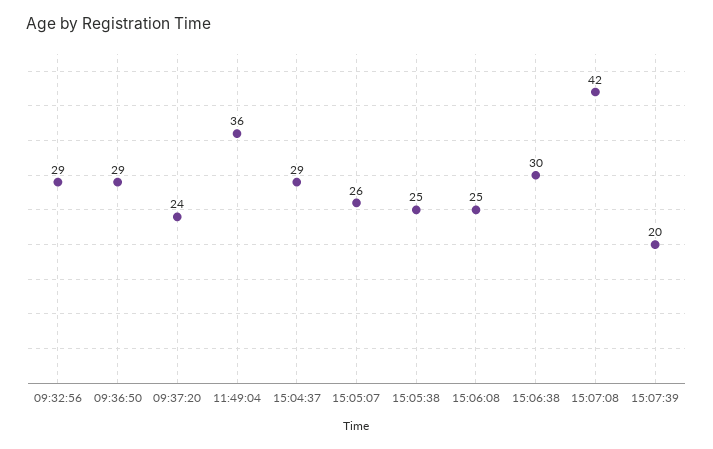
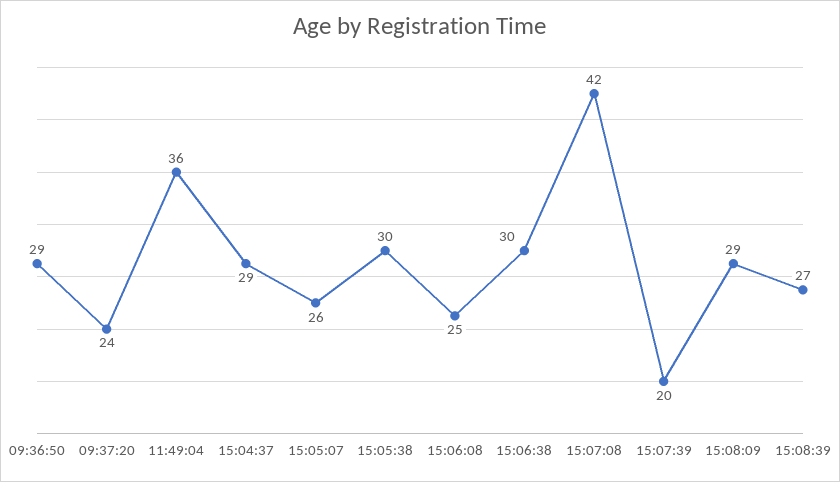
09:32:56: 29 -> none
15:05:38: 25 -> 30
15:08:09: none -> 29
15:08:39: none -> 27

